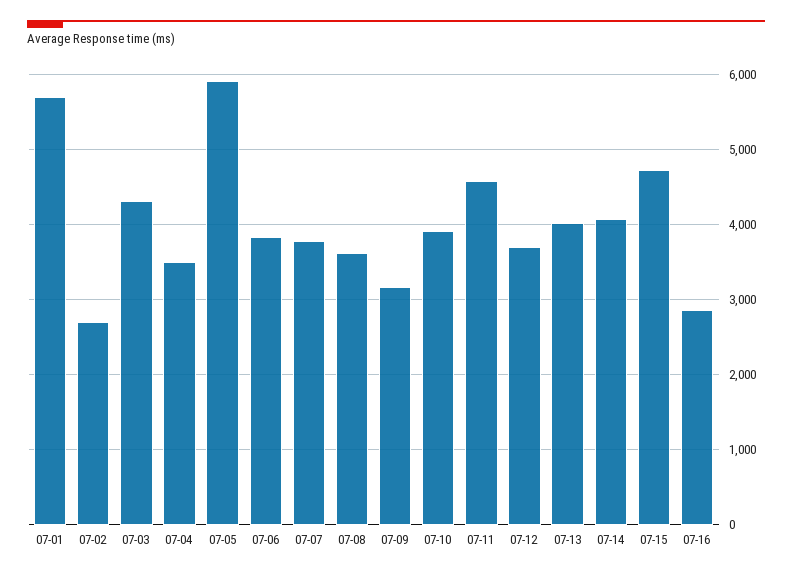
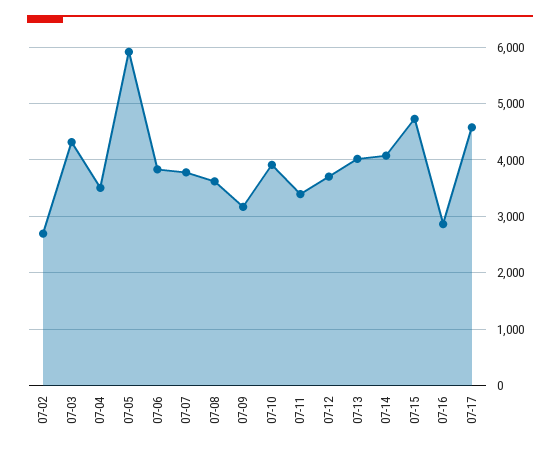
07-01: 5700 -> none
07-11: 4600 -> 3400
07-17: none -> 4600

